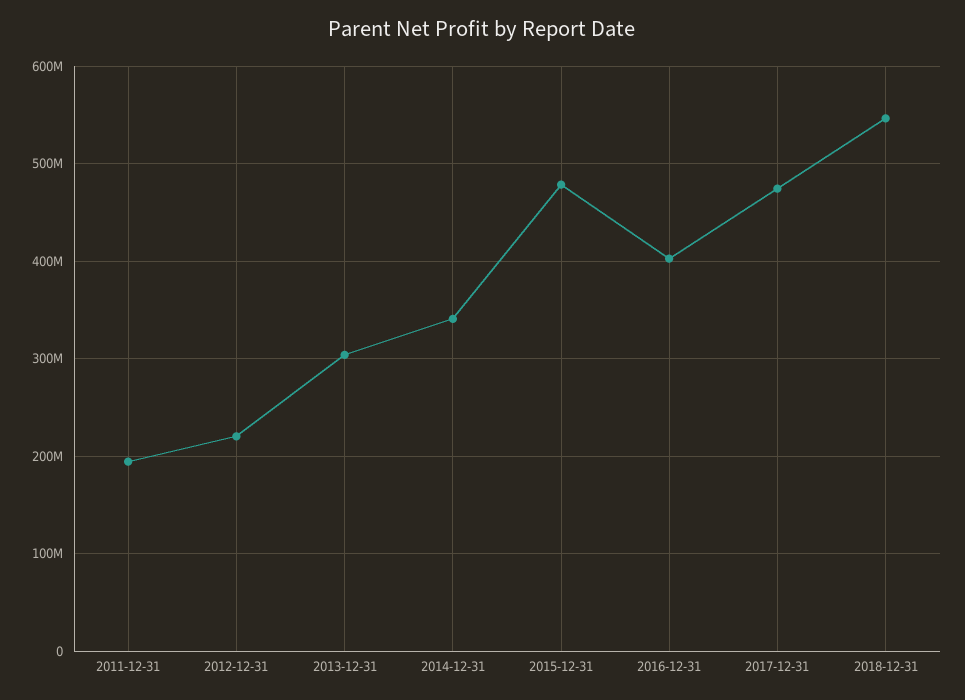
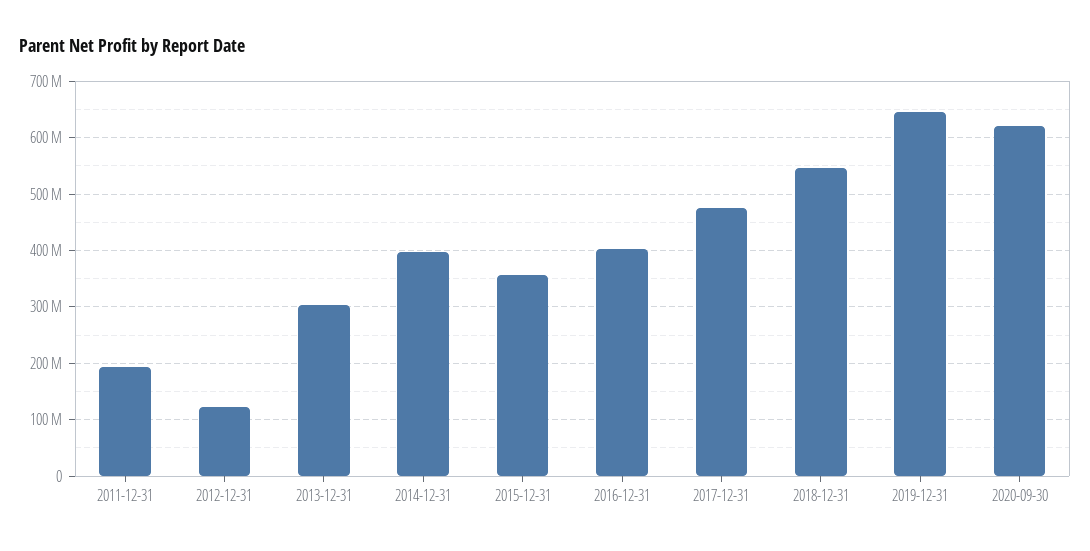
2012-12-31: 220000000 -> 120000000
2014-12-31: 340000000 -> 400000000
2015-12-31: 480000000 -> 360000000
2019-12-31: none -> 640000000
2020-09-30: none -> 620000000

